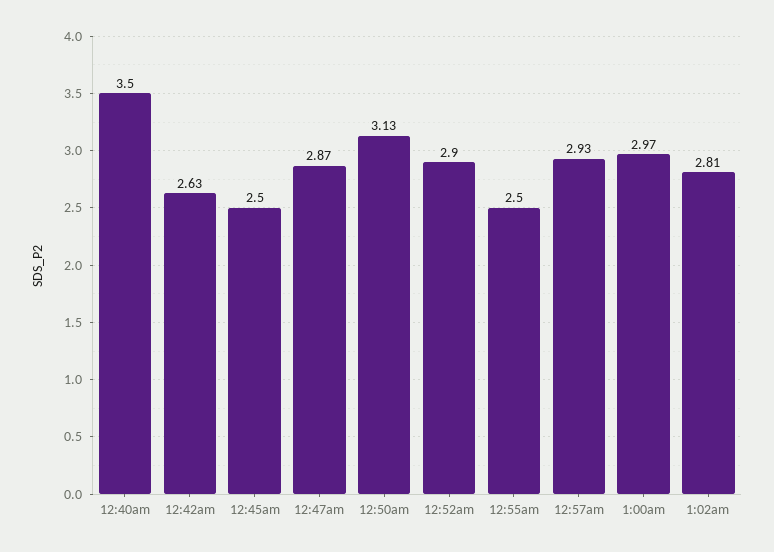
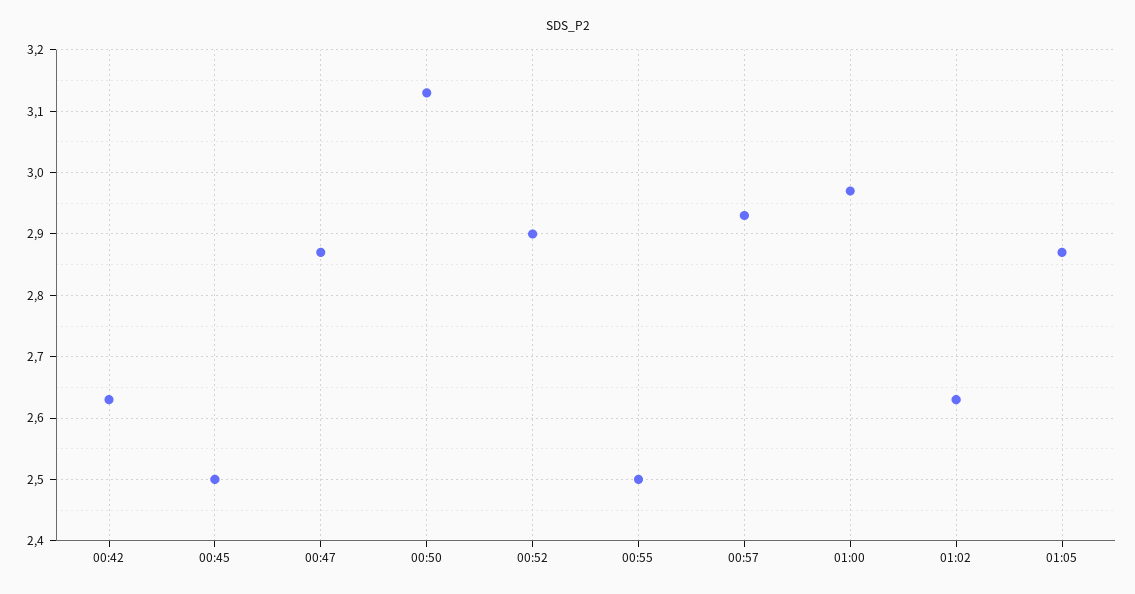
12:40am: 3.5 -> none
1:02am: 2.81 -> 2.63
01:05: none -> 2.87

